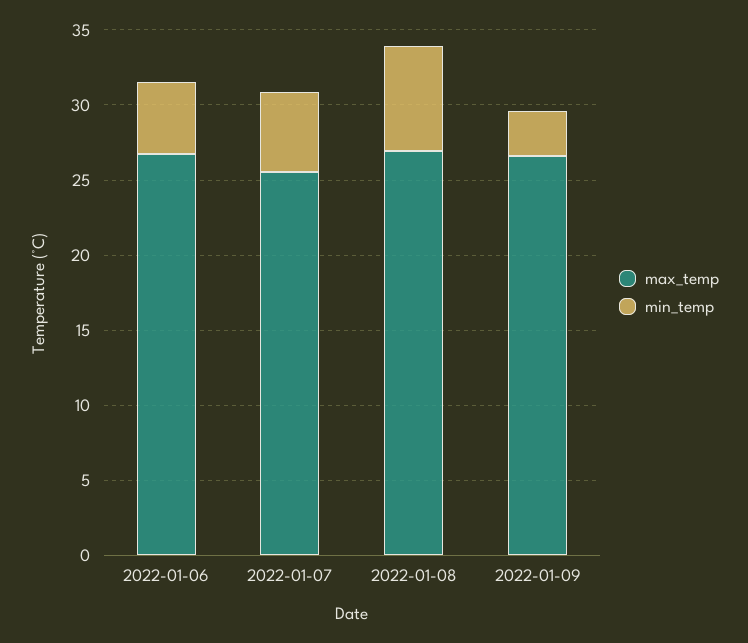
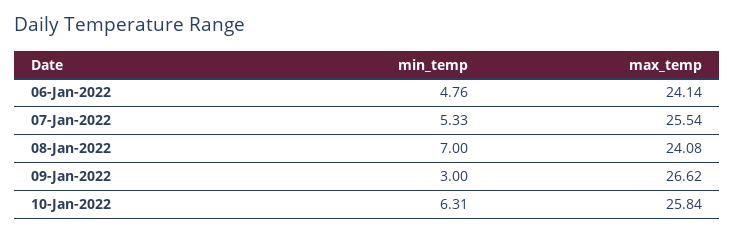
max_temp, 2022-01-06: 27 -> 24.14
max_temp, 2022-01-08: 27 -> 24.08
min_temp, 10-Jan-2022: none -> 6.31
max_temp, 10-Jan-2022: none -> 25.84

